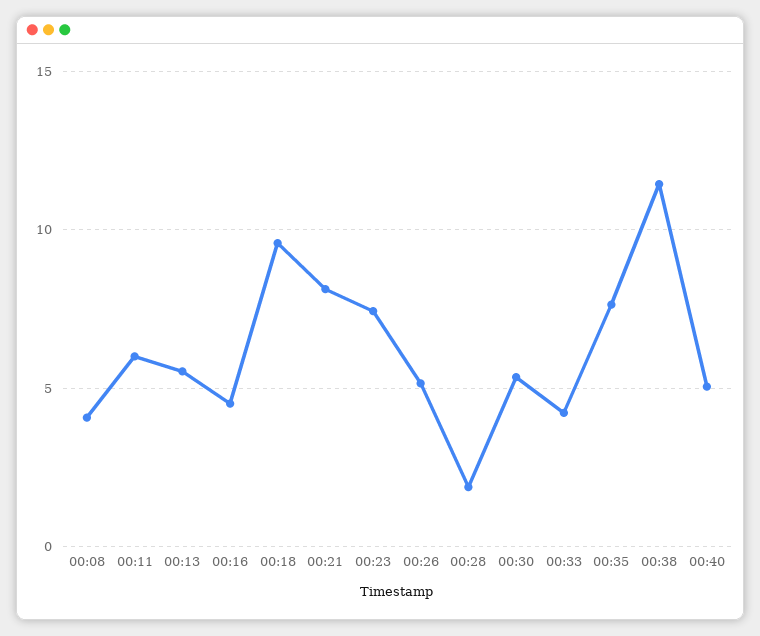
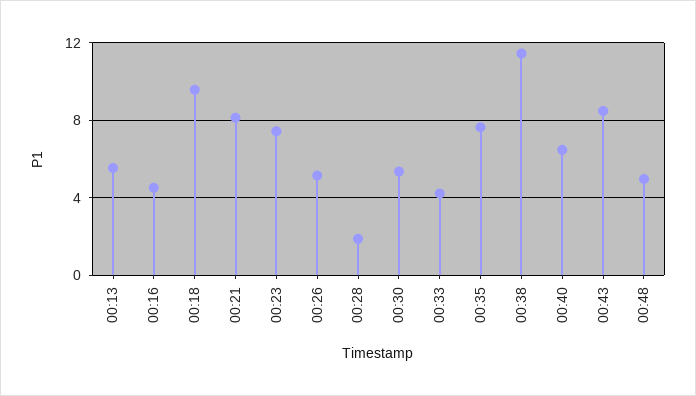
00:08: 4 -> none
00:11: 6 -> none
00:40: 5 -> 6.5
00:43: none -> 8.5
00:48: none -> 5

